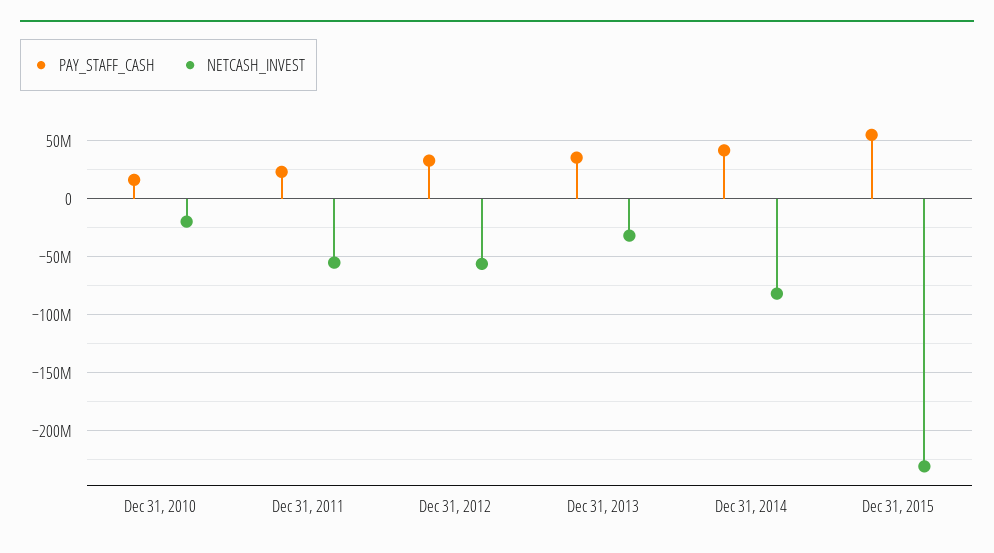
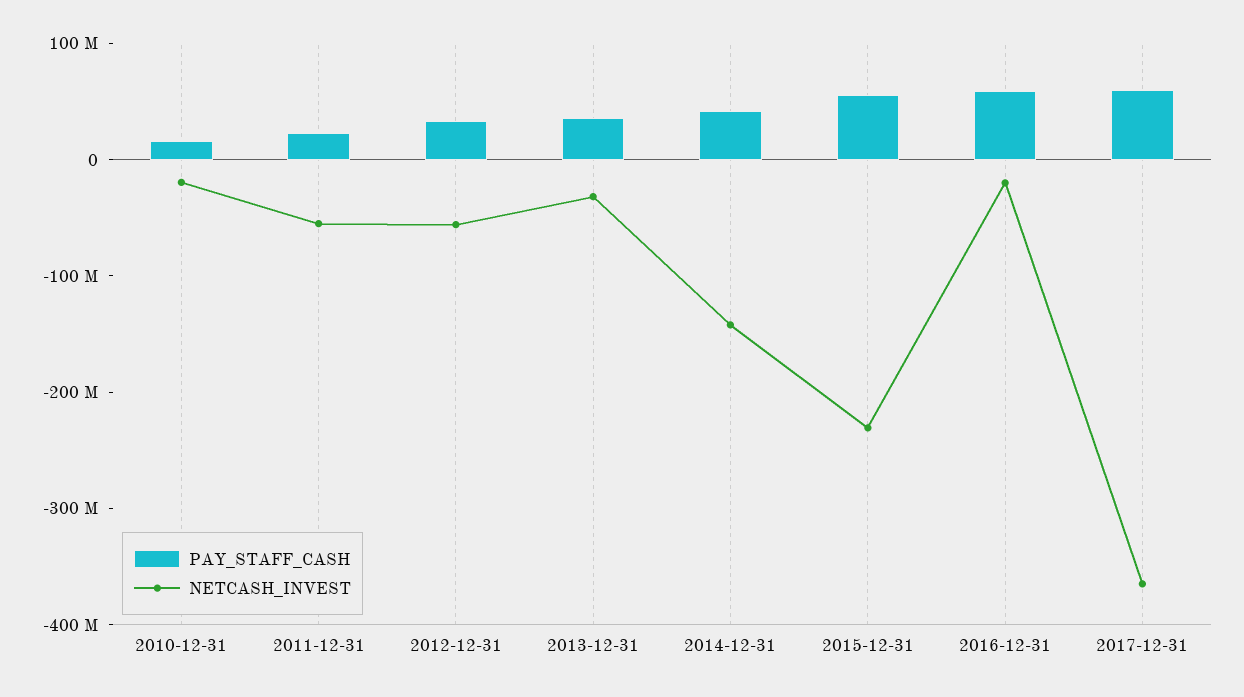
NETCASH_INVEST, Dec 31, 2014: -80000000 -> -140000000
PAY_STAFF_CASH, 2016-12-31: none -> 60000000
NETCASH_INVEST, 2016-12-31: none -> -20000000
PAY_STAFF_CASH, 2017-12-31: none -> 60000000
NETCASH_INVEST, 2017-12-31: none -> -360000000

